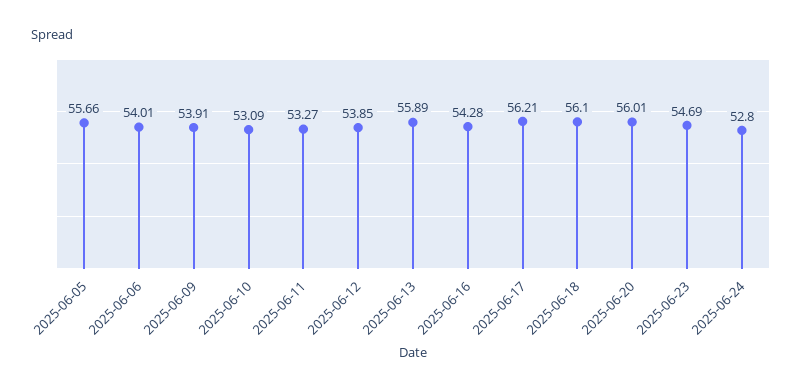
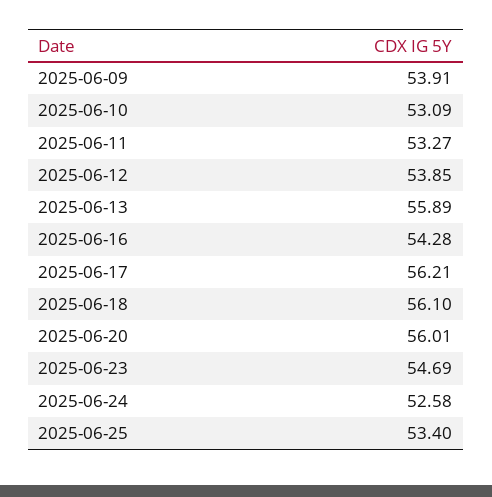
2025-06-05: 55.66 -> none
2025-06-06: 54.01 -> none
2025-06-24: 52.8 -> 52.58
2025-06-25: none -> 53.4

